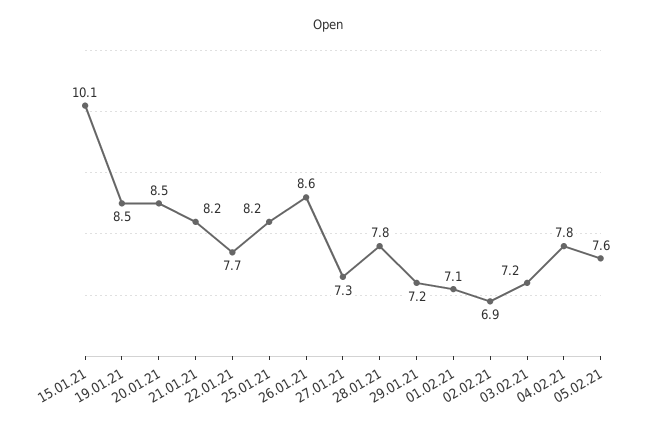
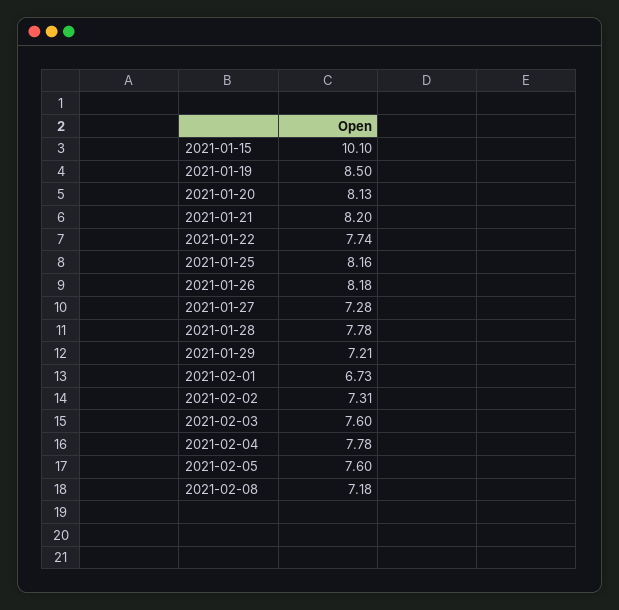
20.01.21: 8.5 -> 8.13
26.01.21: 8.6 -> 8.18
01.02.21: 7.1 -> 6.73
02.02.21: 6.9 -> 7.31
03.02.21: 7.2 -> 7.6
2021-02-08: none -> 7.18

